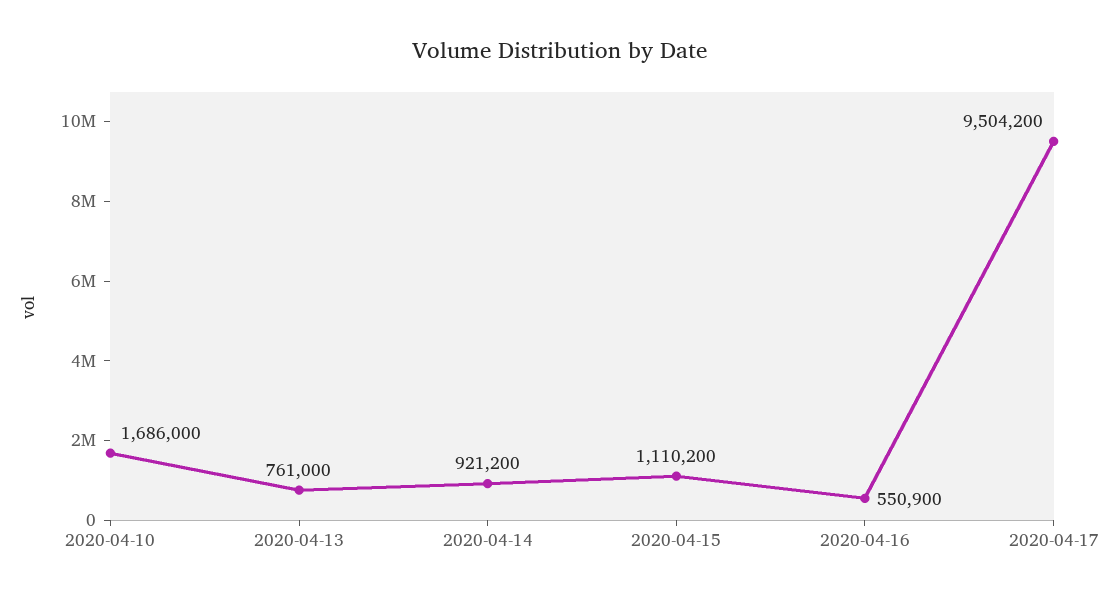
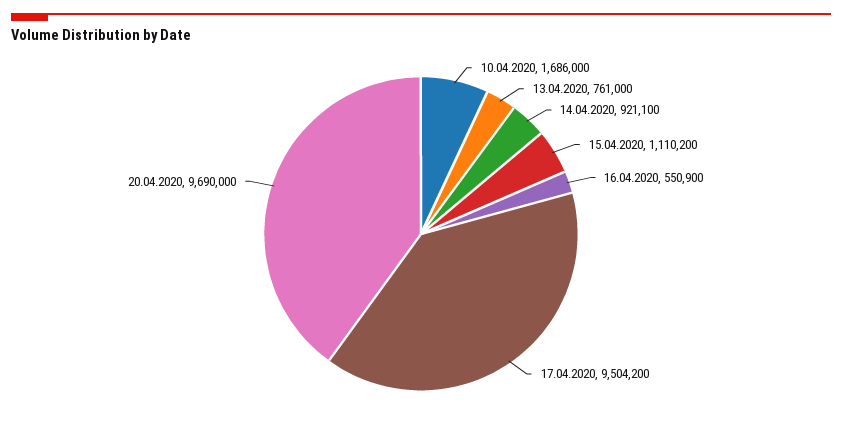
2020-04-14: 921200 -> 921100
20.04.2020: none -> 9690000

